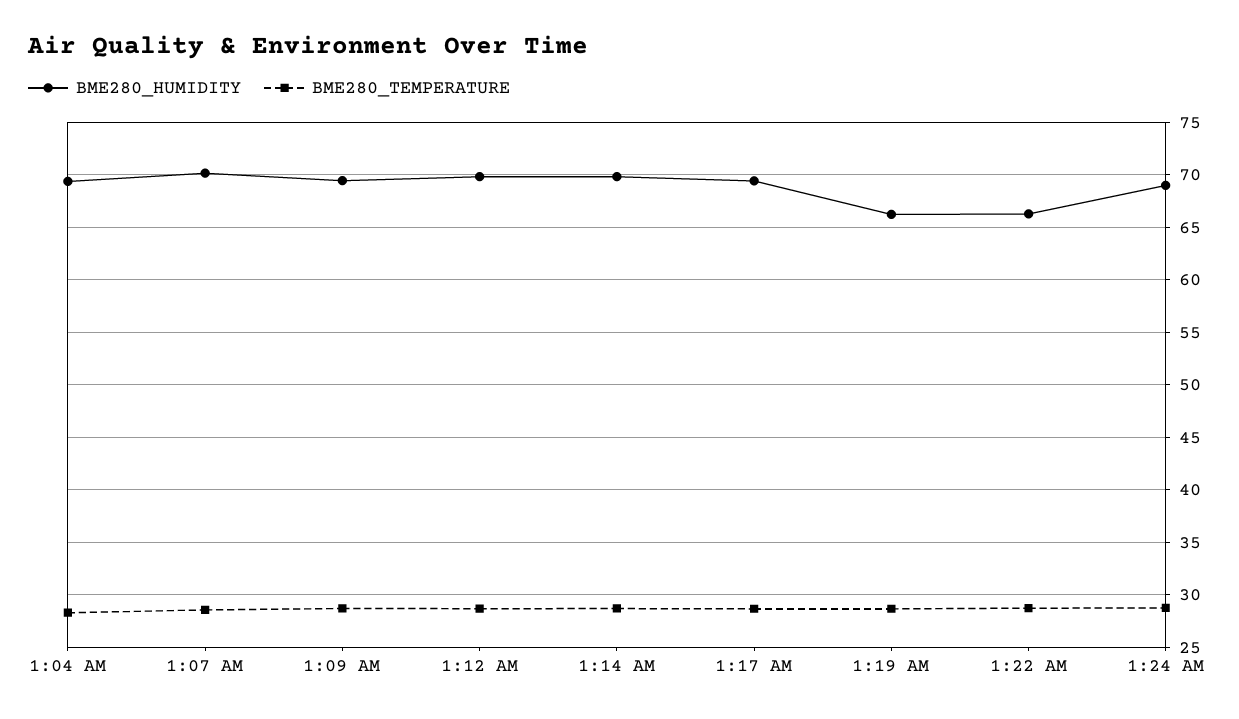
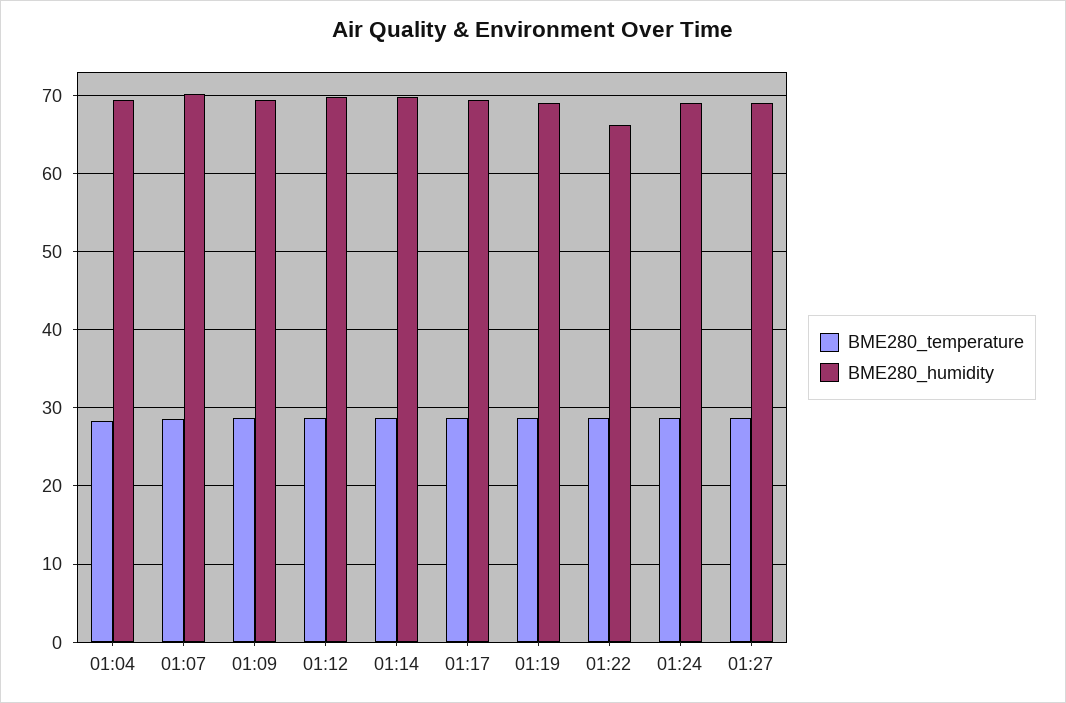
BME280_HUMIDITY, 1:19 AM: 66 -> 69
BME280_TEMPERATURE, 01:27: none -> 29
BME280_HUMIDITY, 01:27: none -> 69

